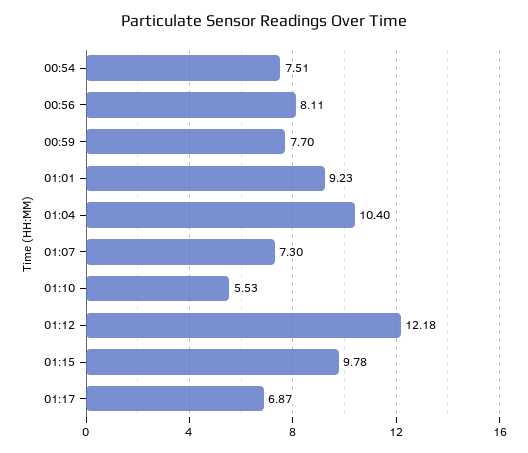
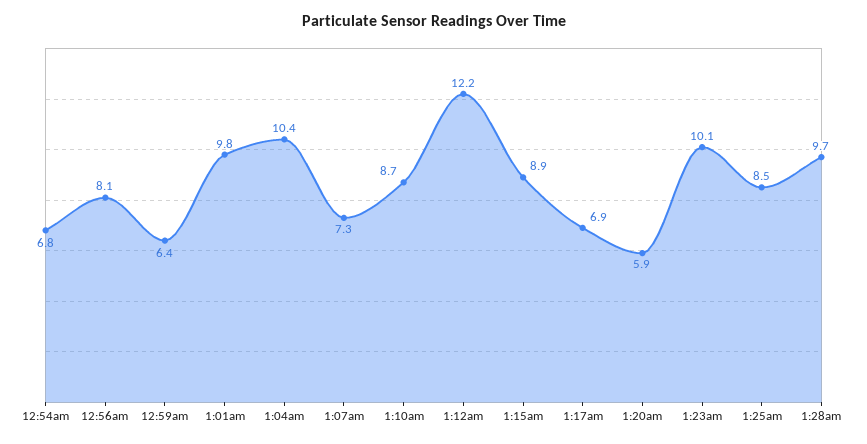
00:54: 7.51 -> 6.8
00:59: 7.7 -> 6.4
01:01: 9.23 -> 9.8
01:10: 5.53 -> 8.7
01:15: 9.78 -> 8.9
1:20am: none -> 5.9
1:23am: none -> 10.1
1:25am: none -> 8.5
1:28am: none -> 9.7

